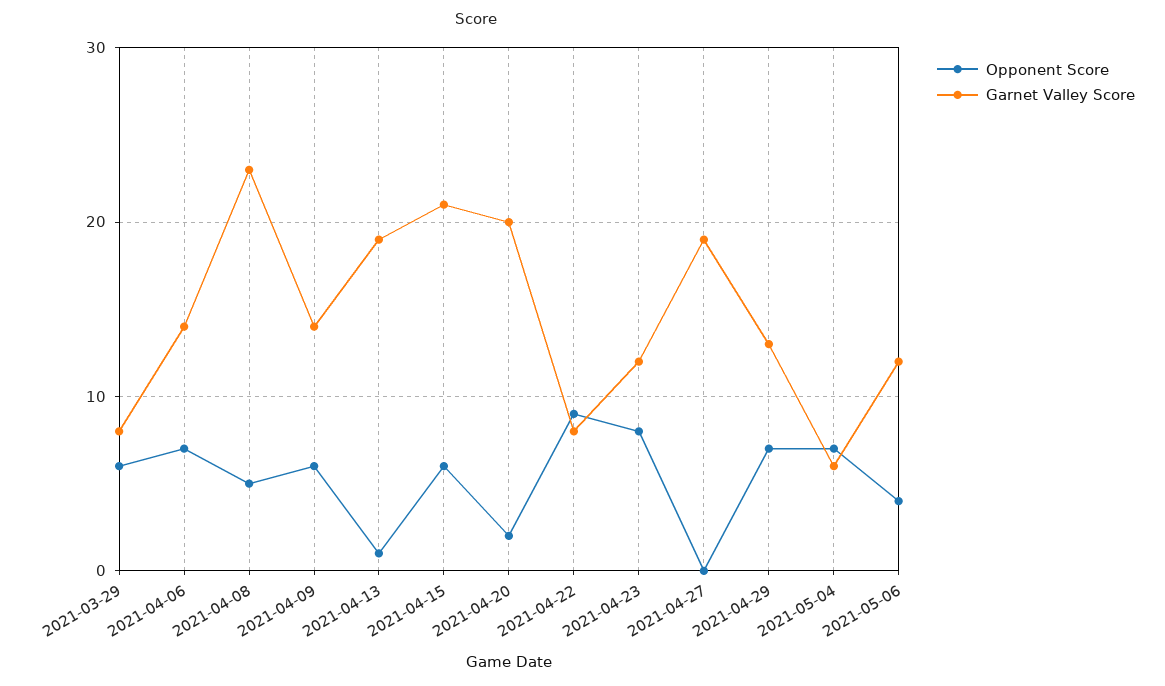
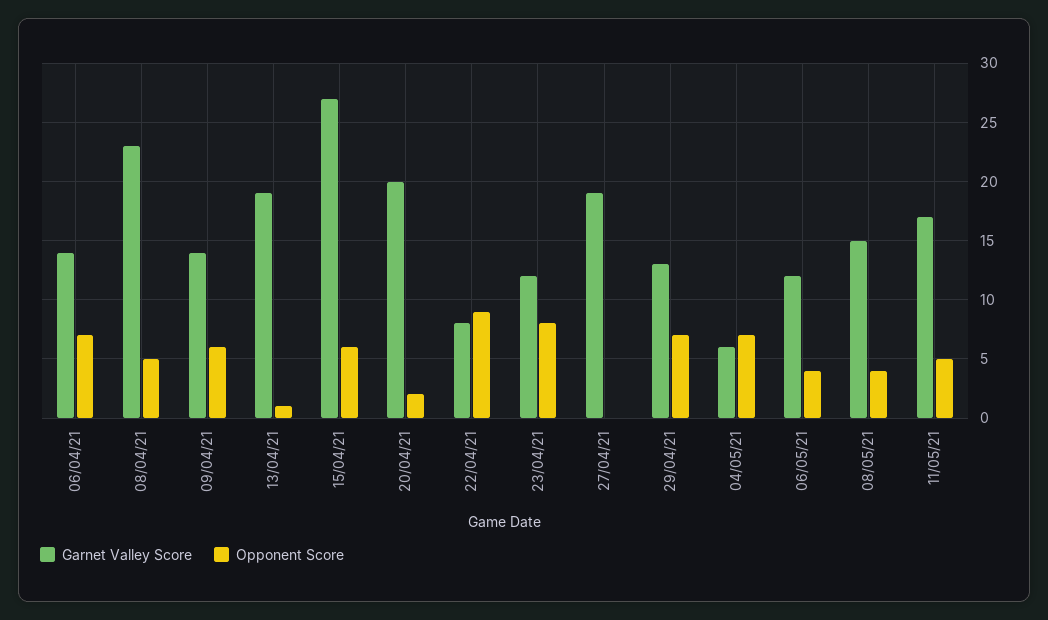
Opponent Score, 2021-03-29: 6 -> none
Garnet Valley Score, 2021-03-29: 8 -> none
Garnet Valley Score, 2021-04-15: 21 -> 27
Garnet Valley Score, 08/05/21: none -> 15
Opponent Score, 08/05/21: none -> 4
Garnet Valley Score, 11/05/21: none -> 17
Opponent Score, 11/05/21: none -> 5

